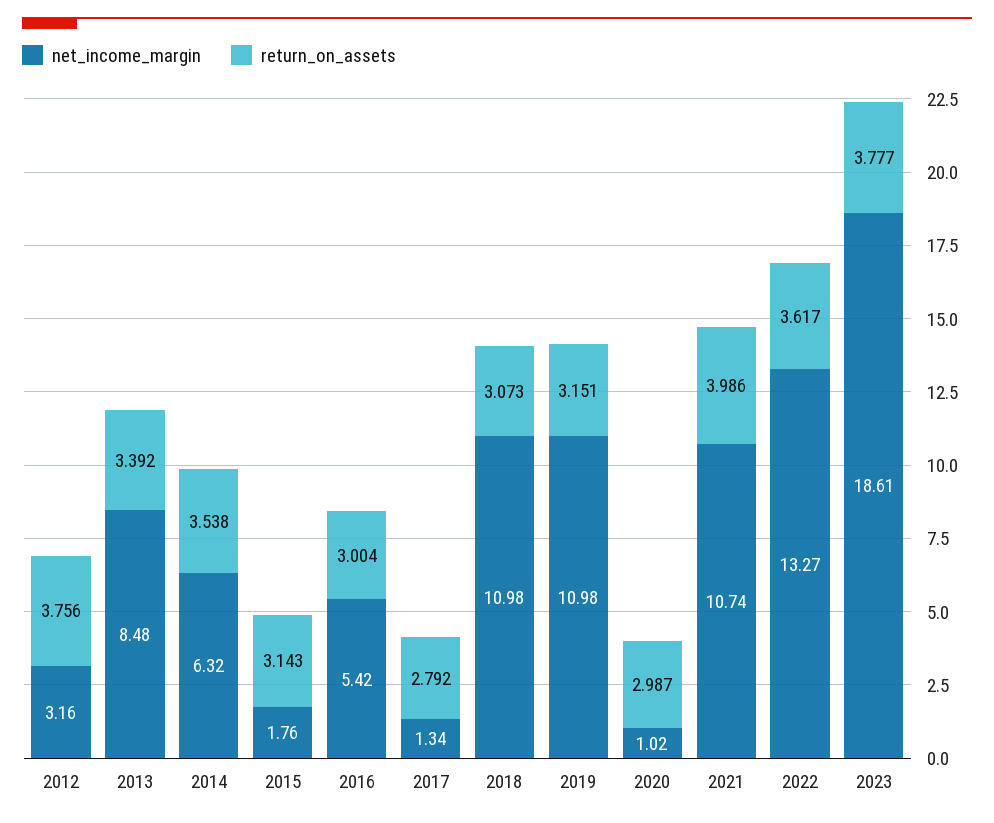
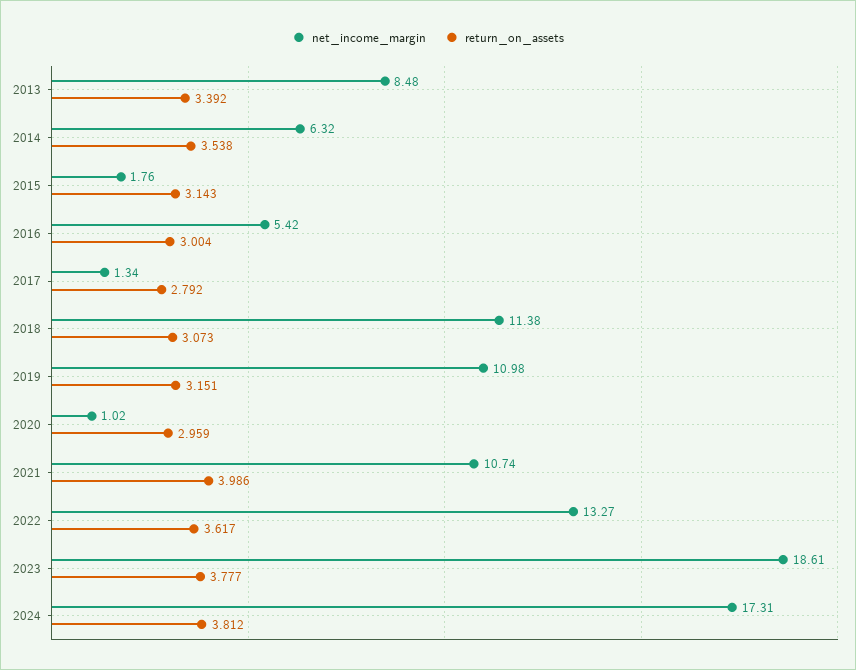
net_income_margin, 2012: 3.16 -> none
return_on_assets, 2012: 3.756 -> none
net_income_margin, 2018: 10.98 -> 11.38
return_on_assets, 2020: 2.987 -> 2.959
net_income_margin, 2024: none -> 17.31
return_on_assets, 2024: none -> 3.812

